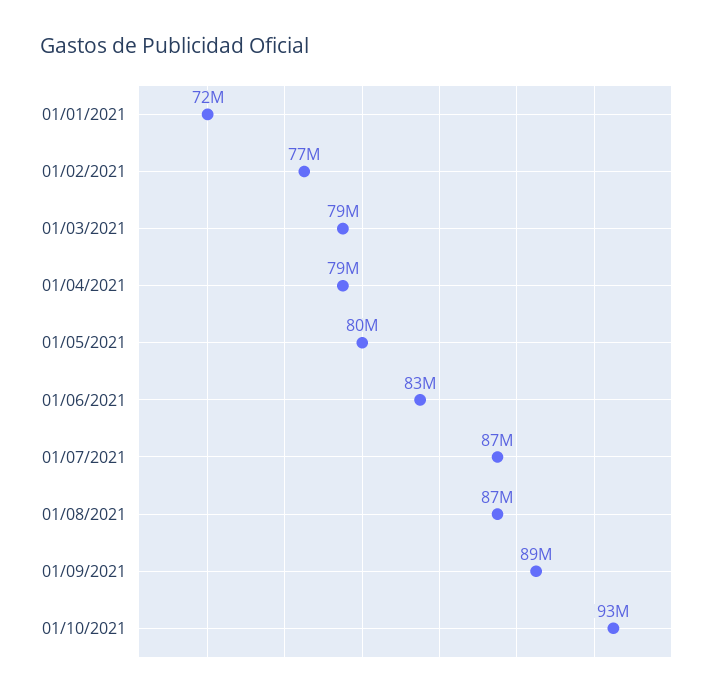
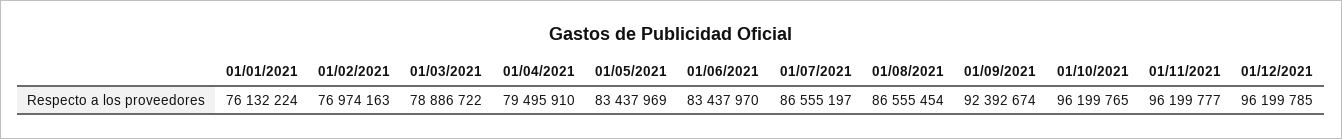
01/01/2021: 72000000 -> 76132224
01/05/2021: 80000000 -> 83437969
01/09/2021: 89000000 -> 92392674
01/10/2021: 93000000 -> 96199765
01/11/2021: none -> 96199777
01/12/2021: none -> 96199785

